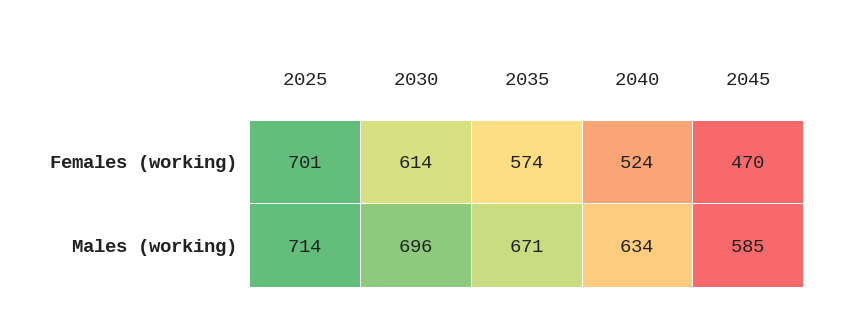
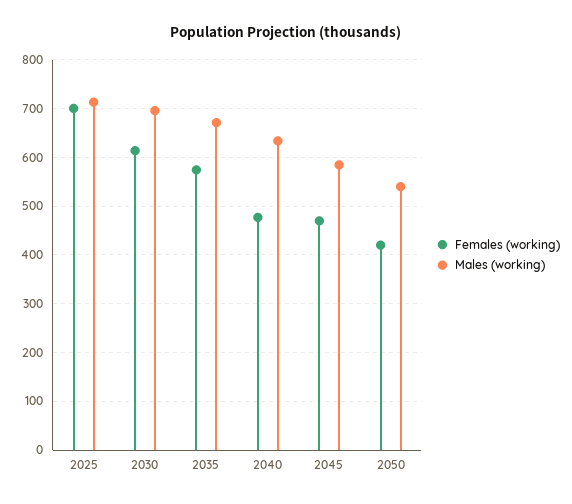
Females (working), 2040: 524 -> 480
Females (working), 2050: none -> 420
Males (working), 2050: none -> 540

